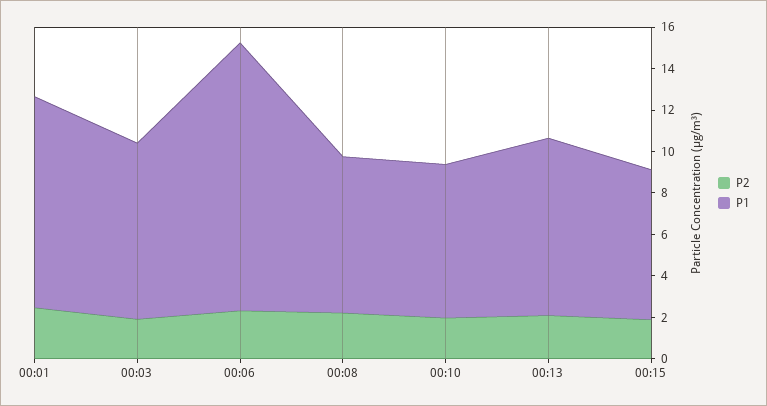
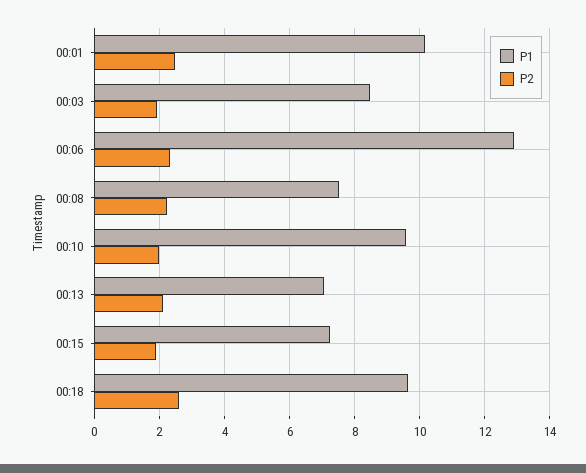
P1, 00:10: 7.5 -> 9.6
P1, 00:13: 8.5 -> 7
P1, 00:18: none -> 9.6
P2, 00:18: none -> 2.6

